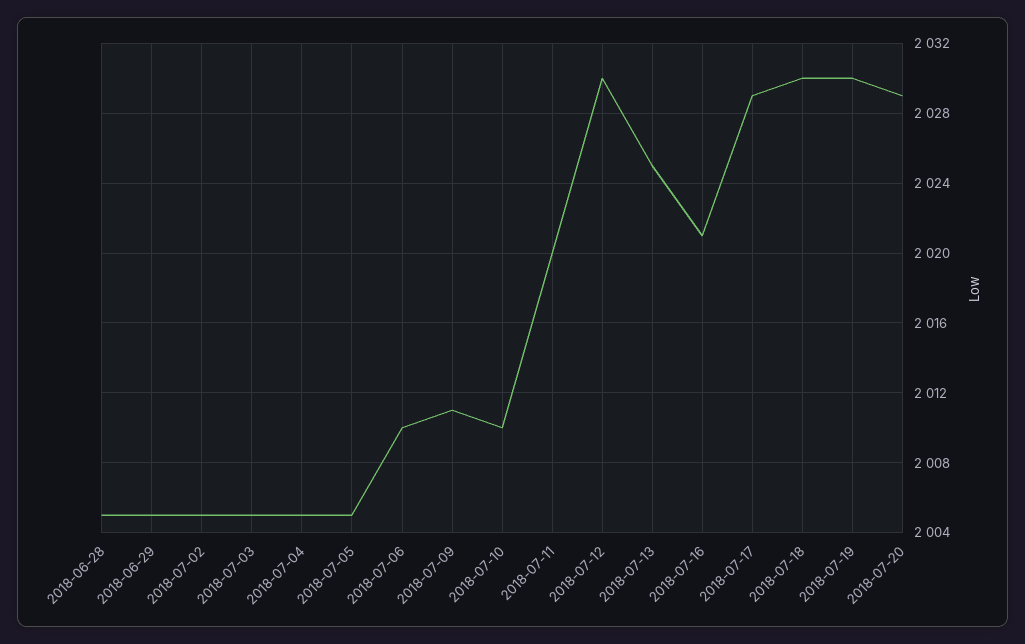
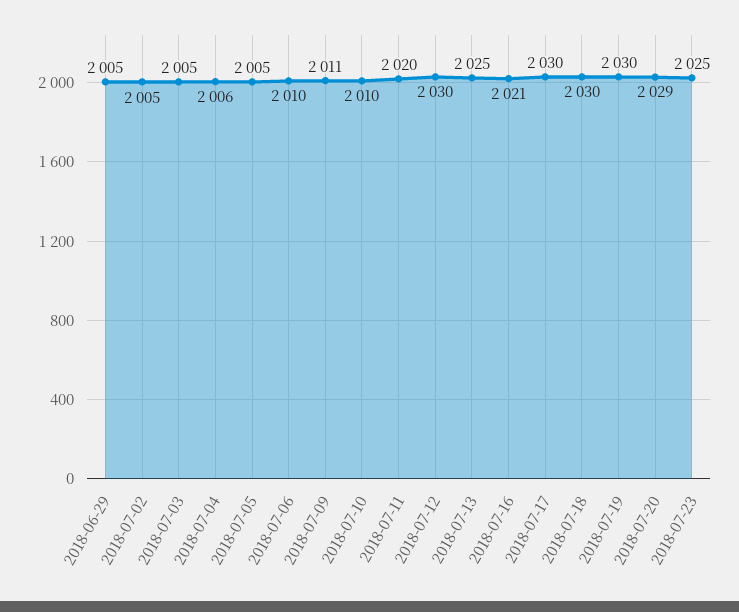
2018-06-28: 2005 -> none
2018-07-04: 2005 -> 2006
2018-07-17: 2029 -> 2030
2018-07-23: none -> 2025

